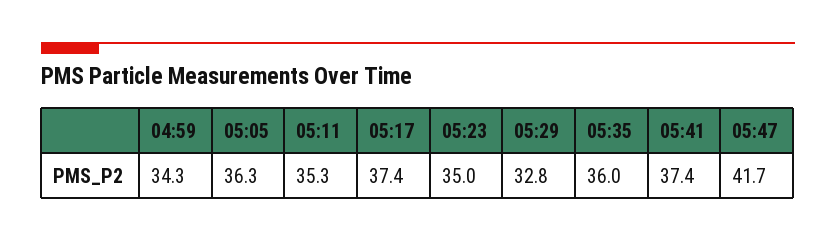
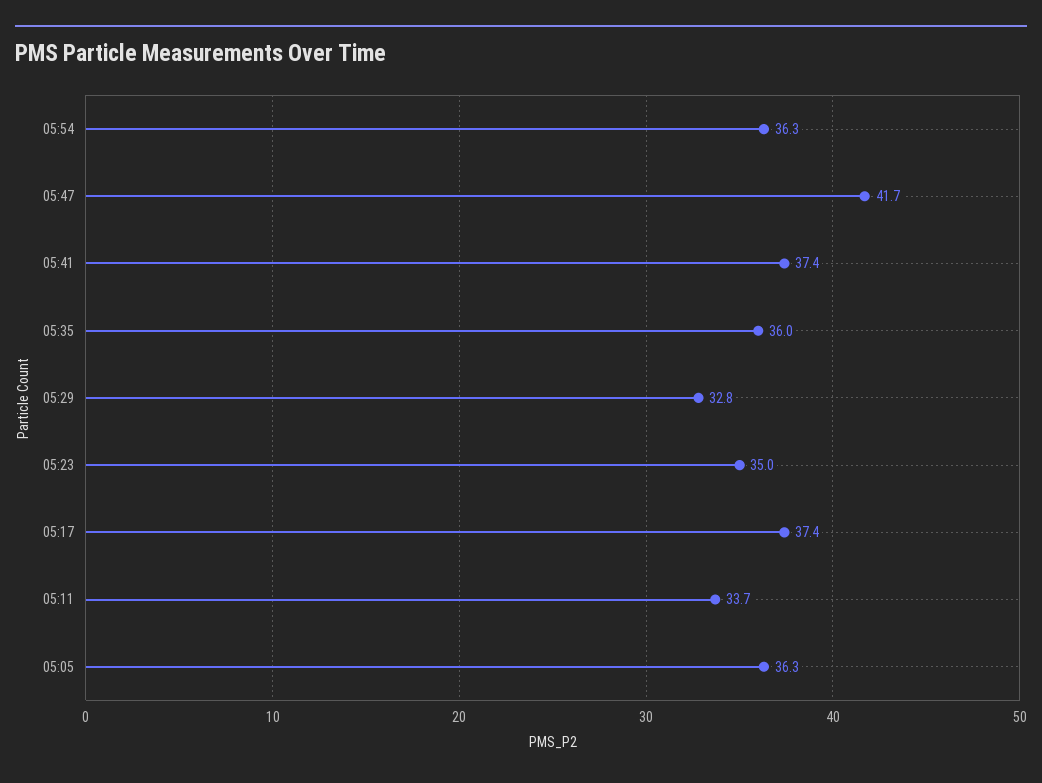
04:59: 34.3 -> none
05:11: 35.3 -> 33.7
05:54: none -> 36.3

